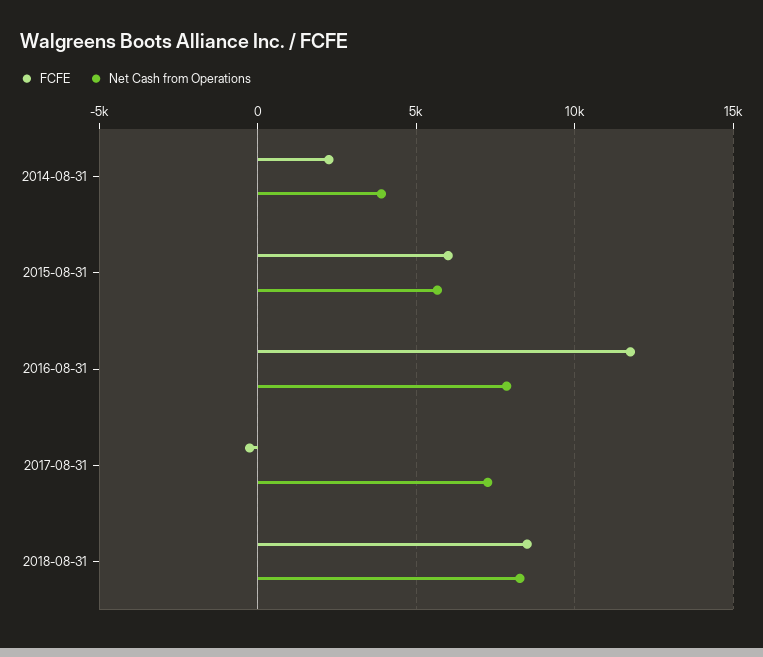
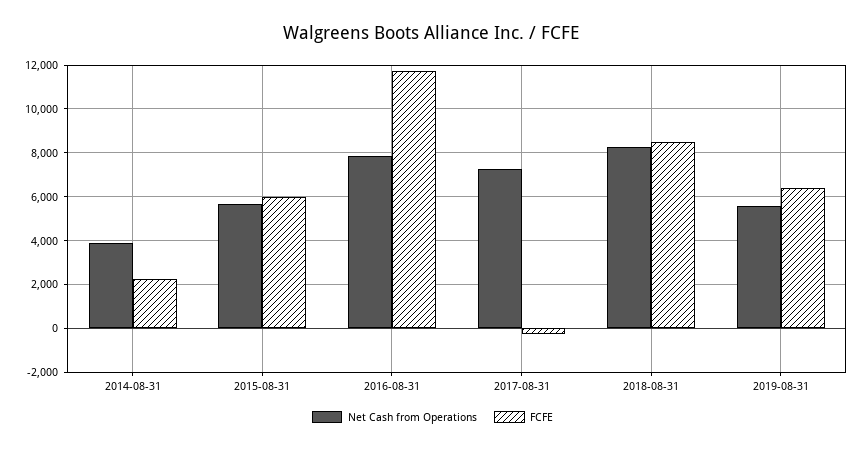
Net Cash from Operations, 2019-08-31: none -> 5500
FCFE, 2019-08-31: none -> 6500

